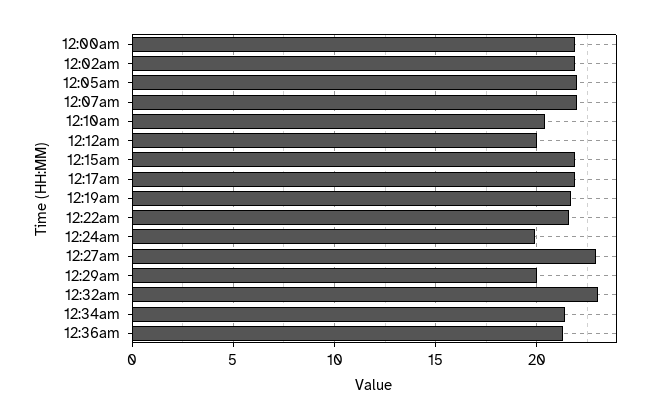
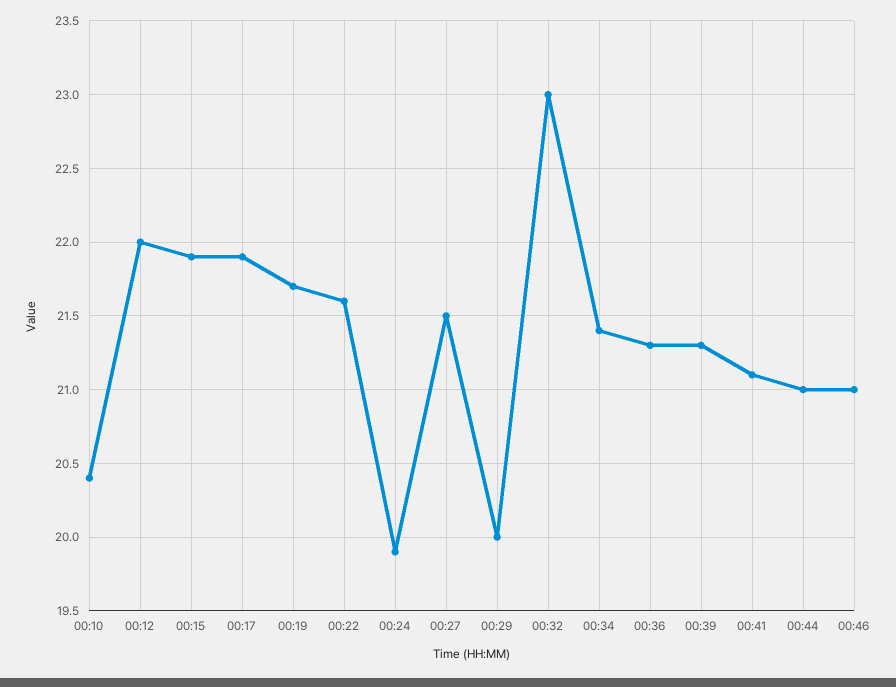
12:00am: 22 -> none
12:02am: 22 -> none
12:05am: 22 -> none
12:07am: 22 -> none
12:12am: 20 -> 22
12:27am: 23 -> 21.5
00:39: none -> 21.3
00:41: none -> 21.1
00:44: none -> 21
00:46: none -> 21

